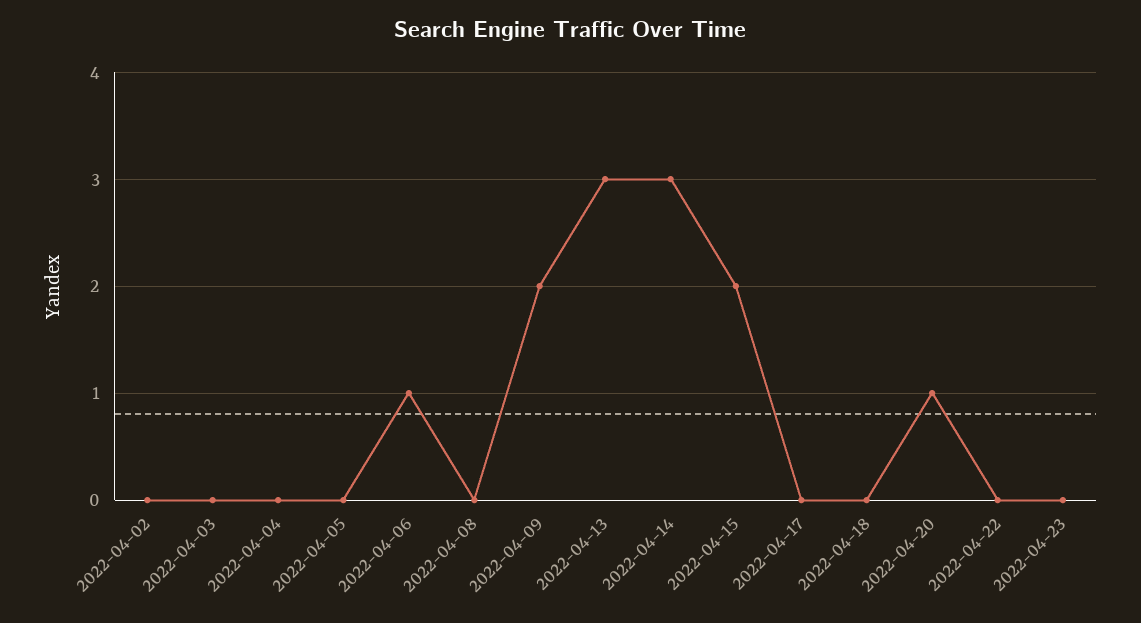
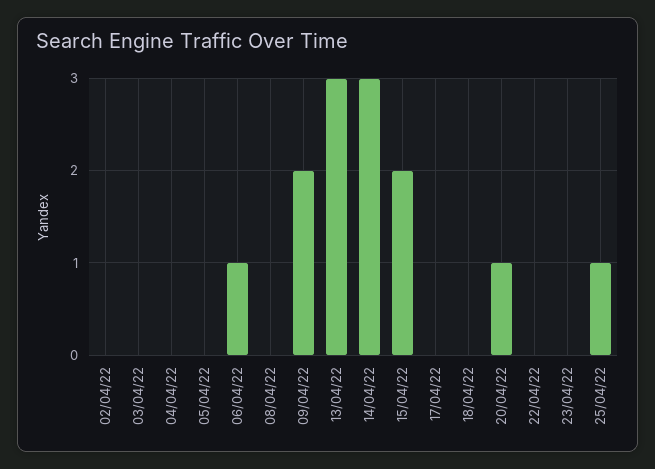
25/04/22: none -> 1

